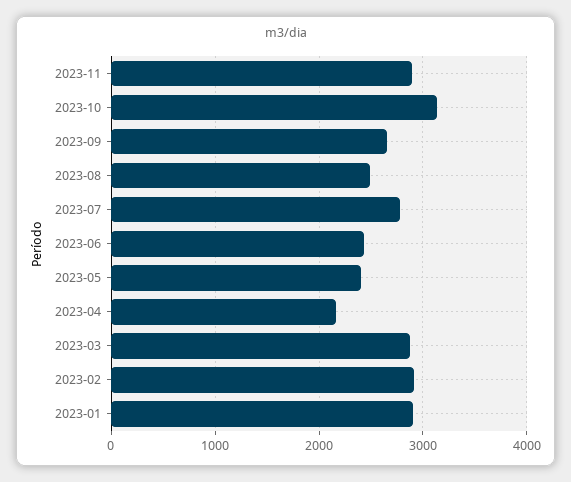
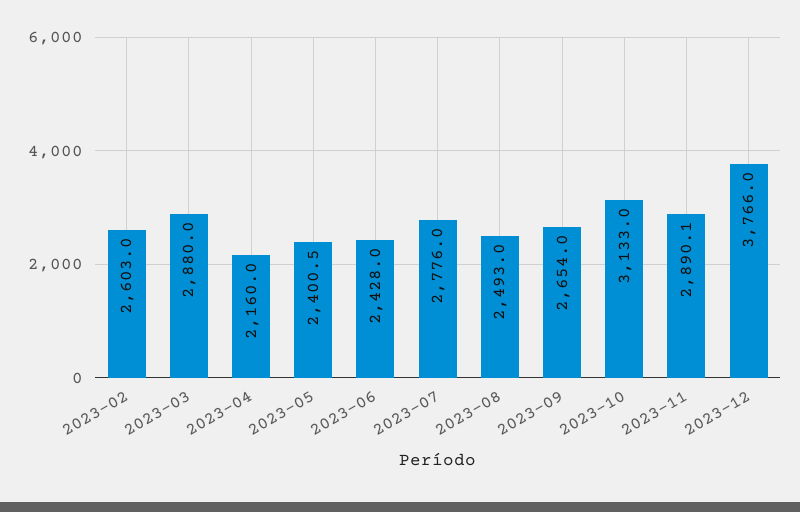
2023-02: 2900 -> 2603
2023-01: 2900 -> none
2023-12: none -> 3766

